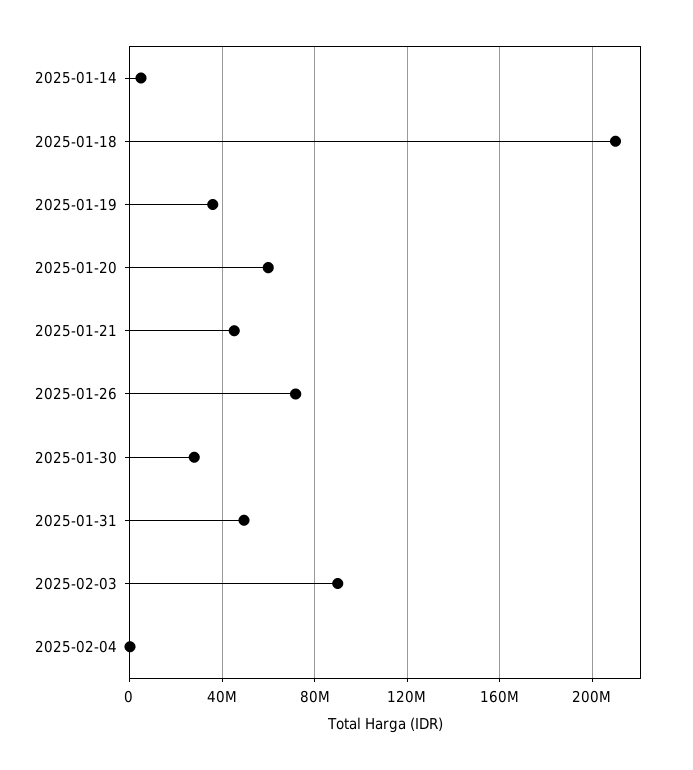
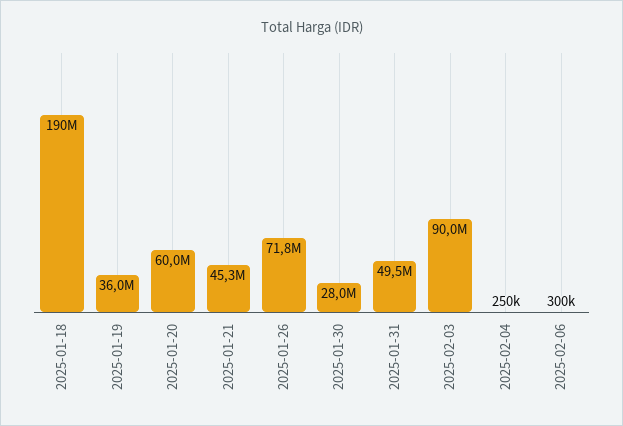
2025-01-14: 5000000 -> none
2025-01-18: 210000000 -> 190000000
2025-02-06: none -> 300000

